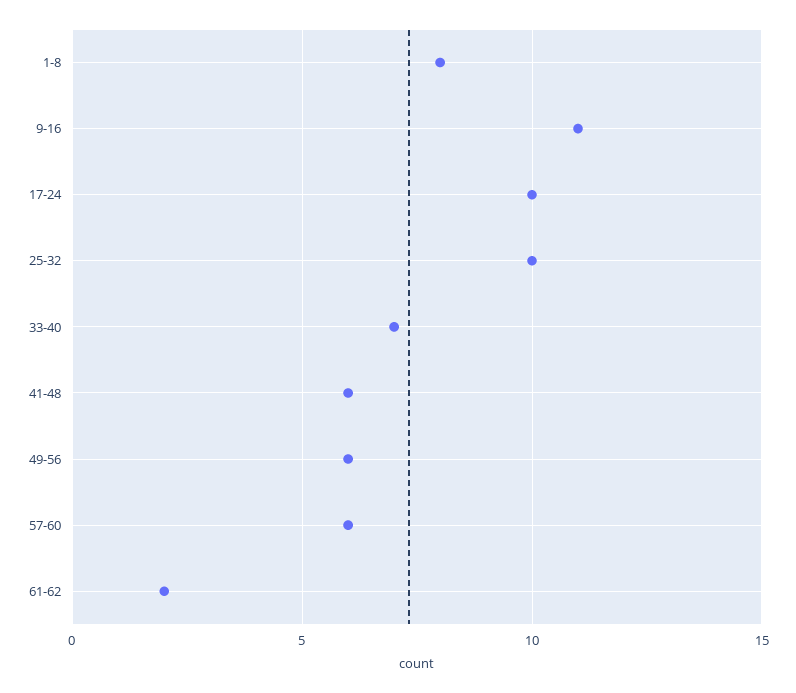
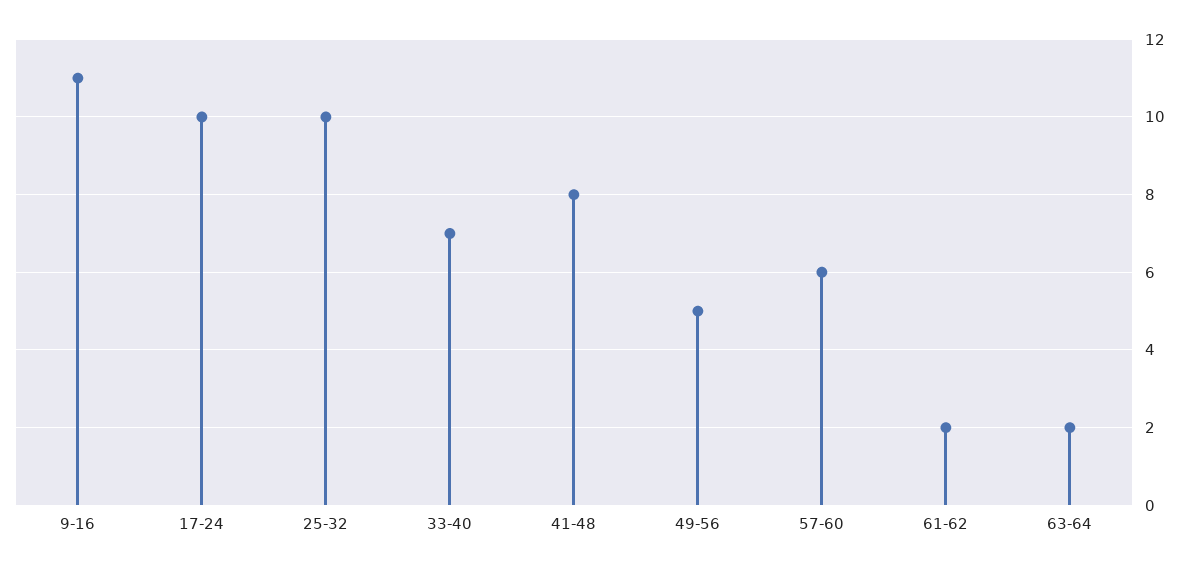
1-8: 8 -> none
41-48: 6 -> 8
49-56: 6 -> 5
63-64: none -> 2

